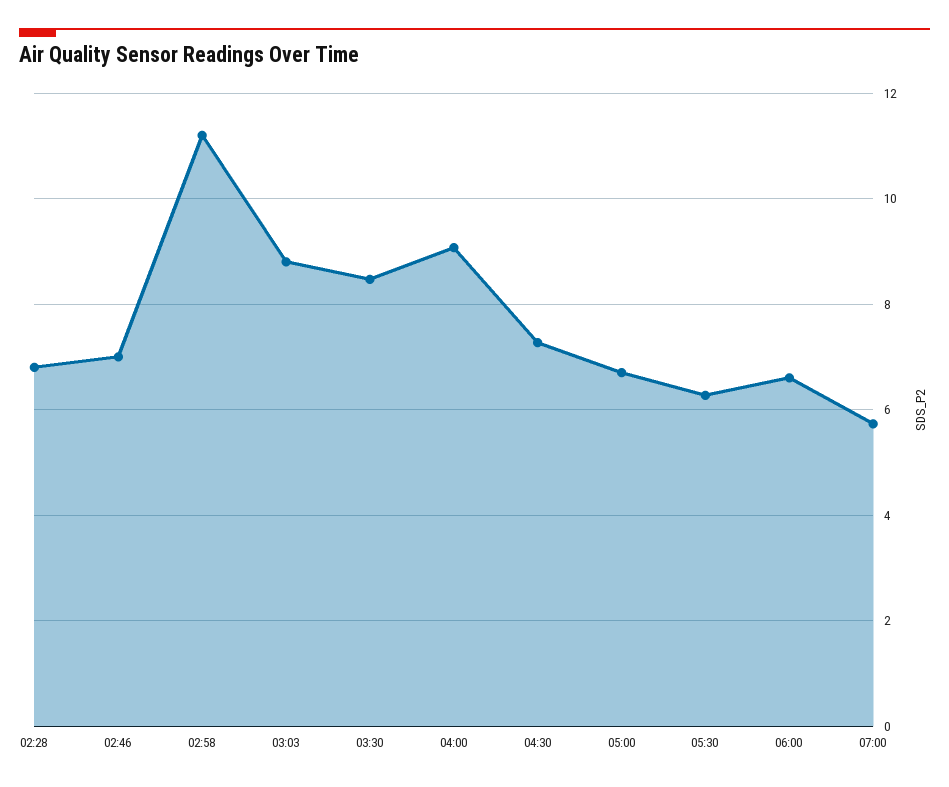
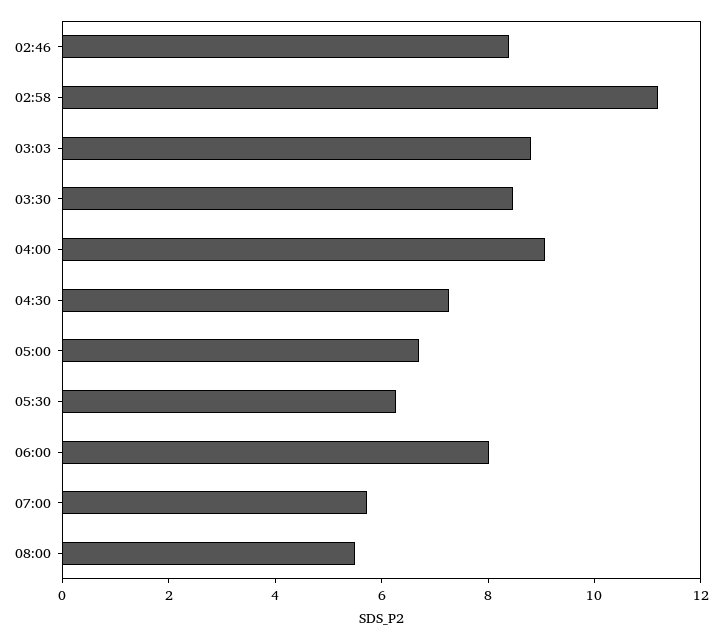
02:28: 6.8 -> none
02:46: 7 -> 8.5
06:00: 6.6 -> 8
08:00: none -> 5.5

